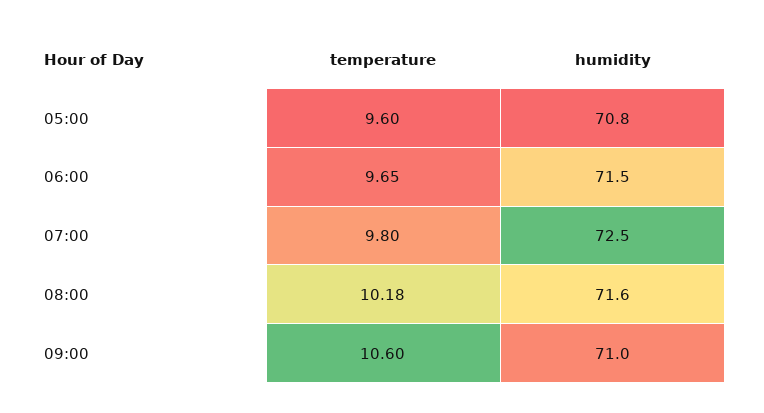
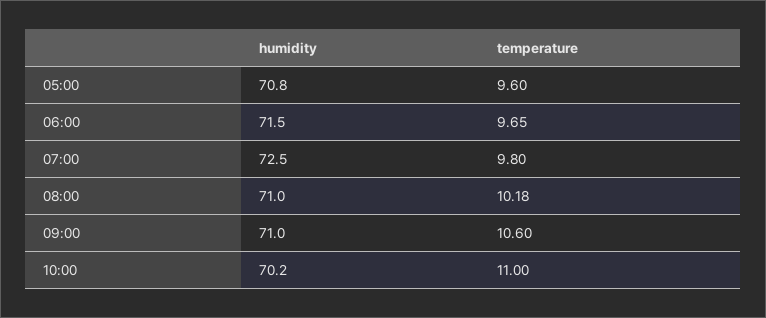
humidity, 08:00: 71.6 -> 71
humidity, 10:00: none -> 70.2
temperature, 10:00: none -> 11

